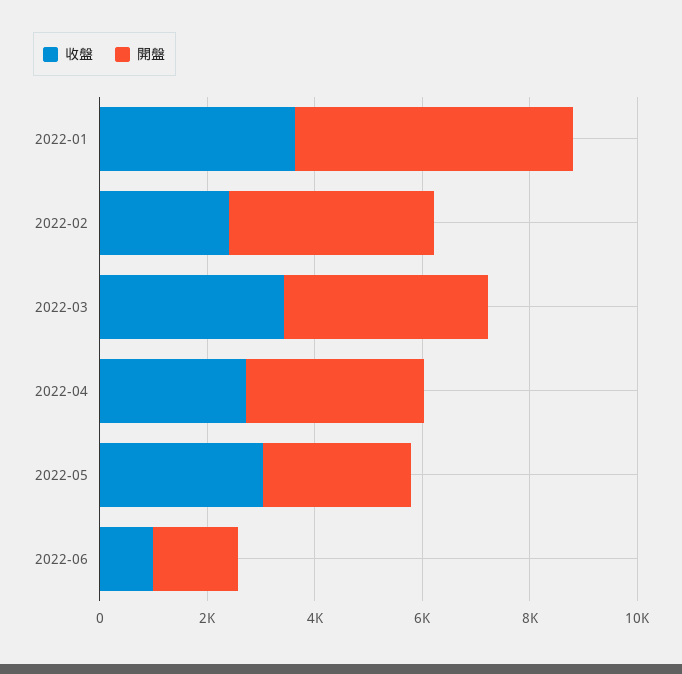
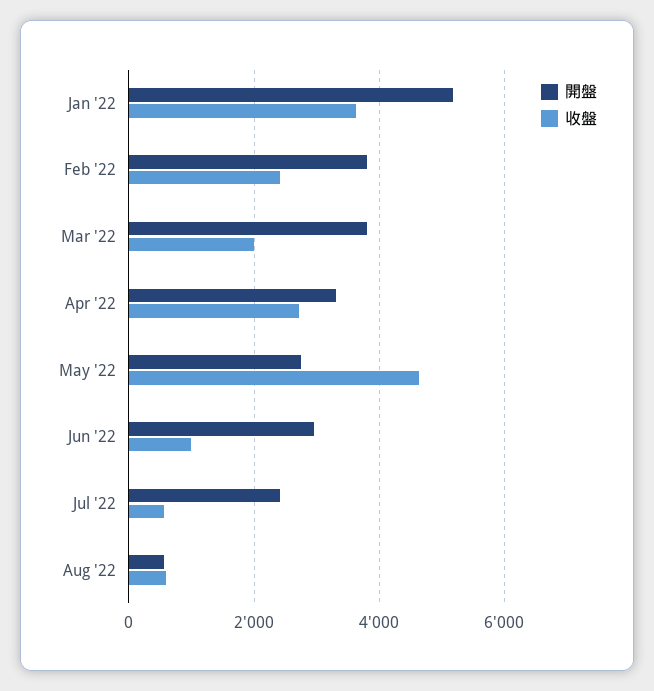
收盤, 2022-03: 3500 -> 2000
收盤, 2022-05: 3000 -> 4600
開盤, 2022-06: 1500 -> 3000
開盤, Jul '22: none -> 2400
收盤, Jul '22: none -> 600
開盤, Aug '22: none -> 600
收盤, Aug '22: none -> 600

